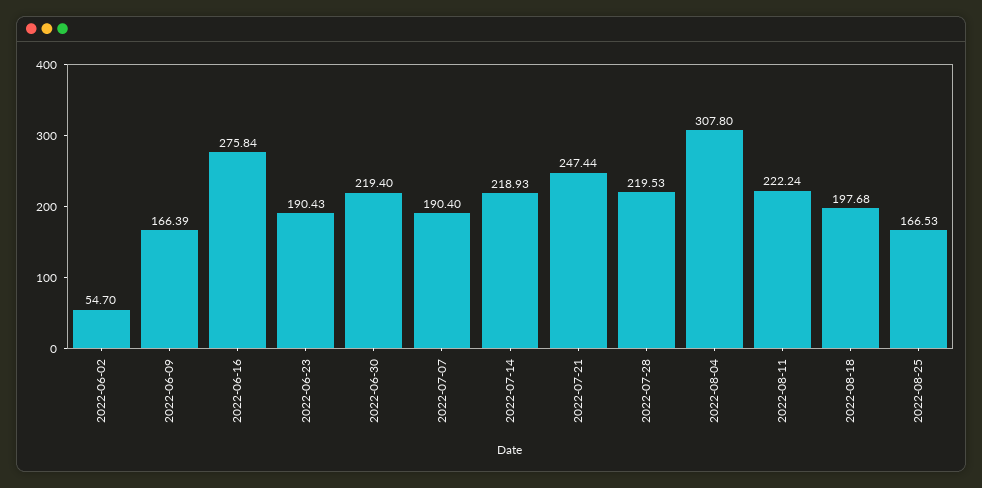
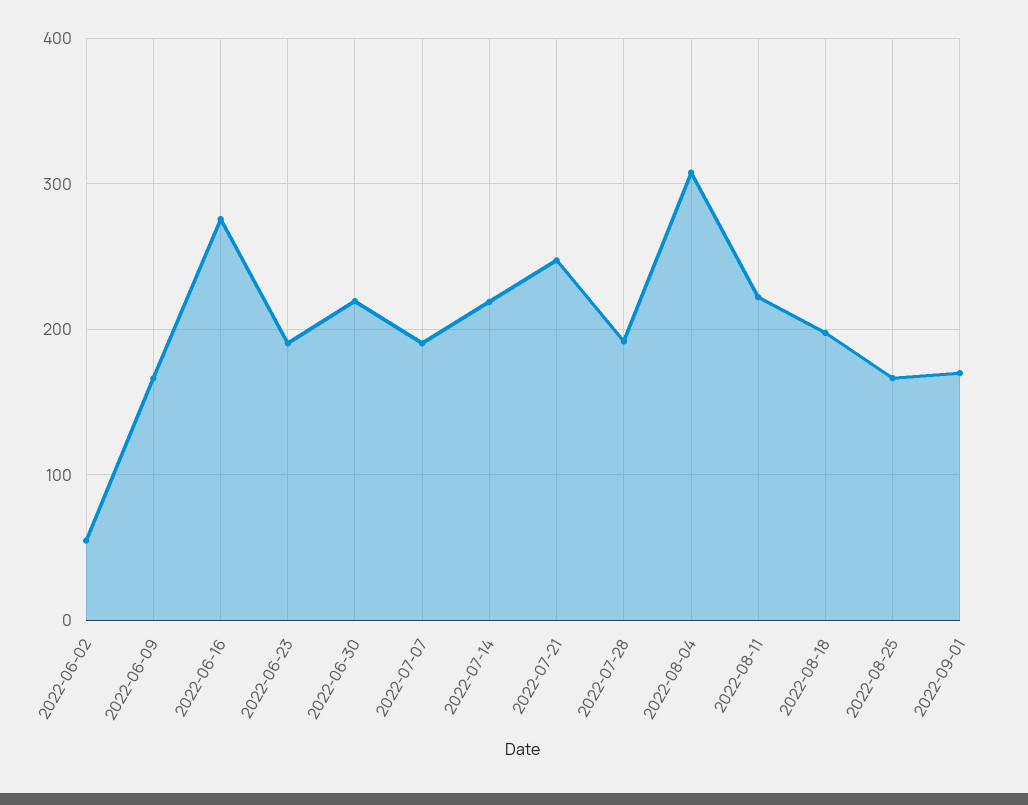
2022-07-28: 219.53 -> 190
2022-09-01: none -> 170

